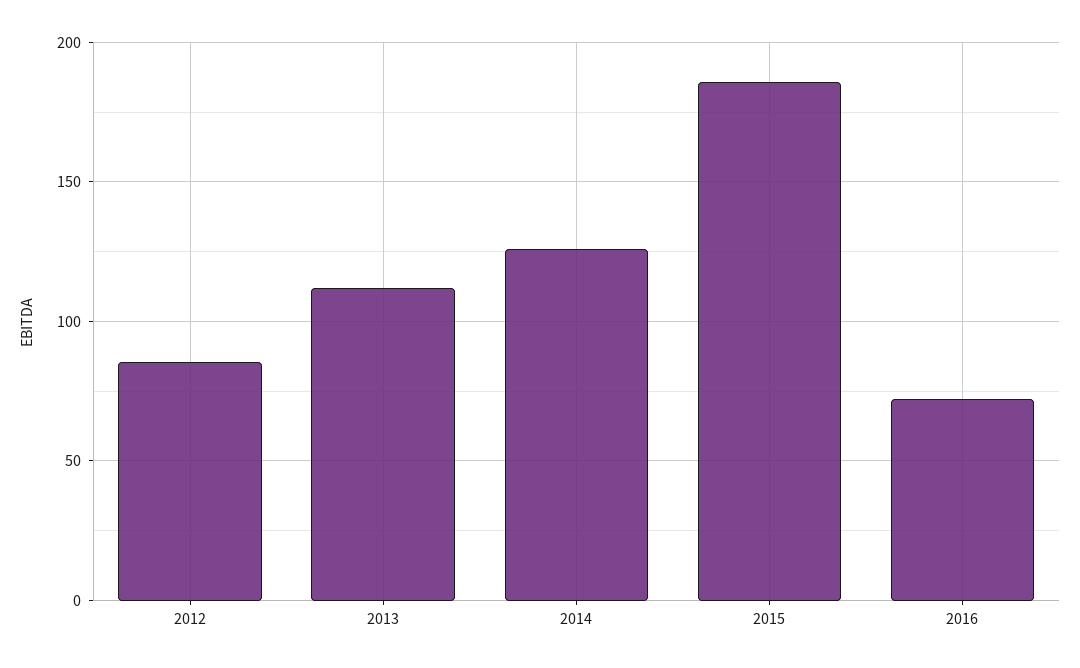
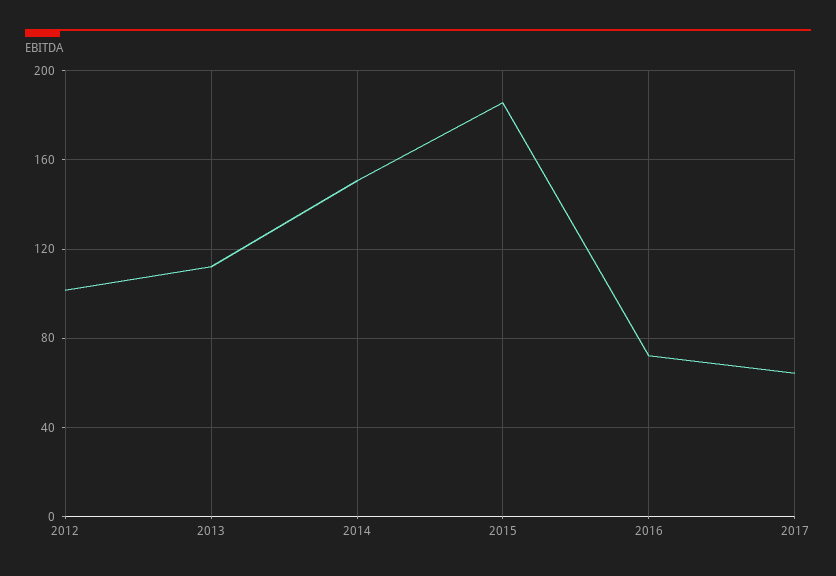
2012: 85 -> 100
2014: 125 -> 150
2017: none -> 65

